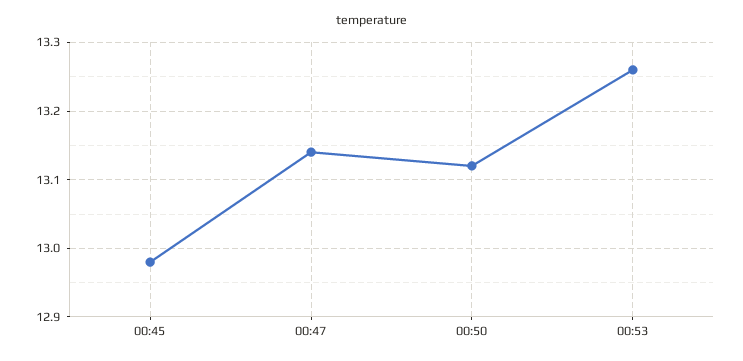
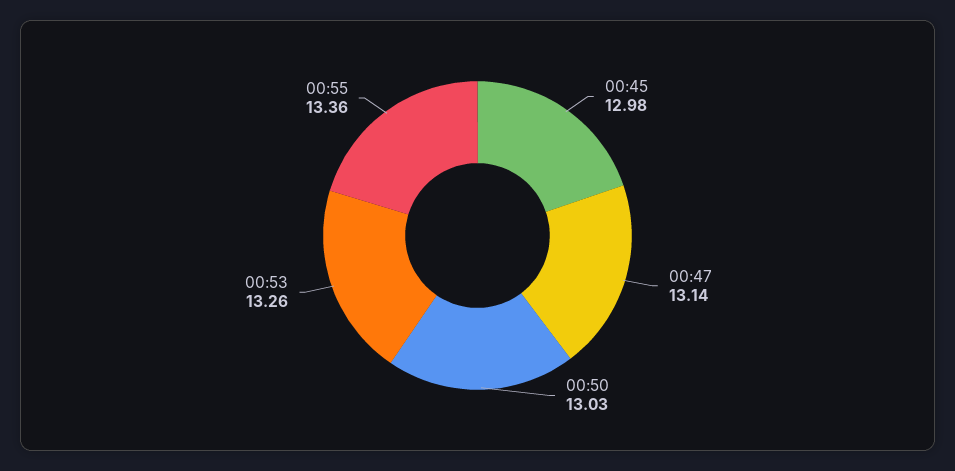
00:50: 13.12 -> 13.03
00:55: none -> 13.36

